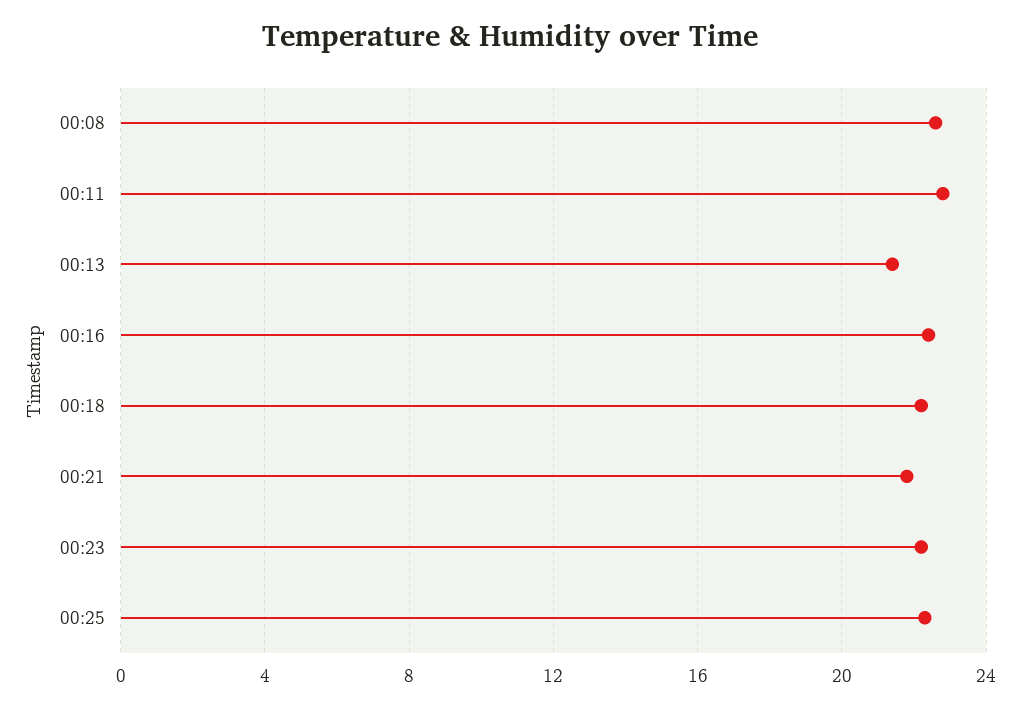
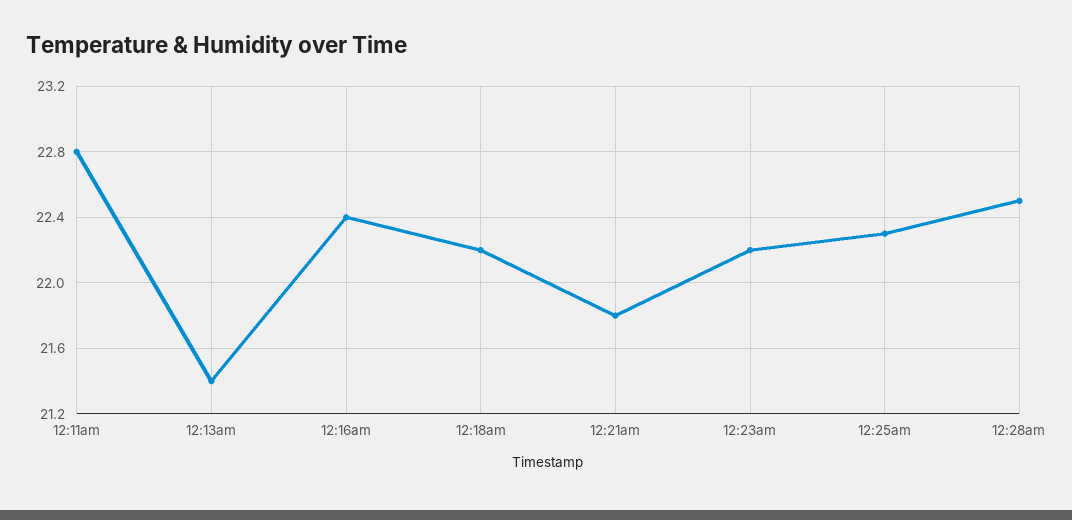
00:08: 22.5 -> none
12:28am: none -> 22.5

